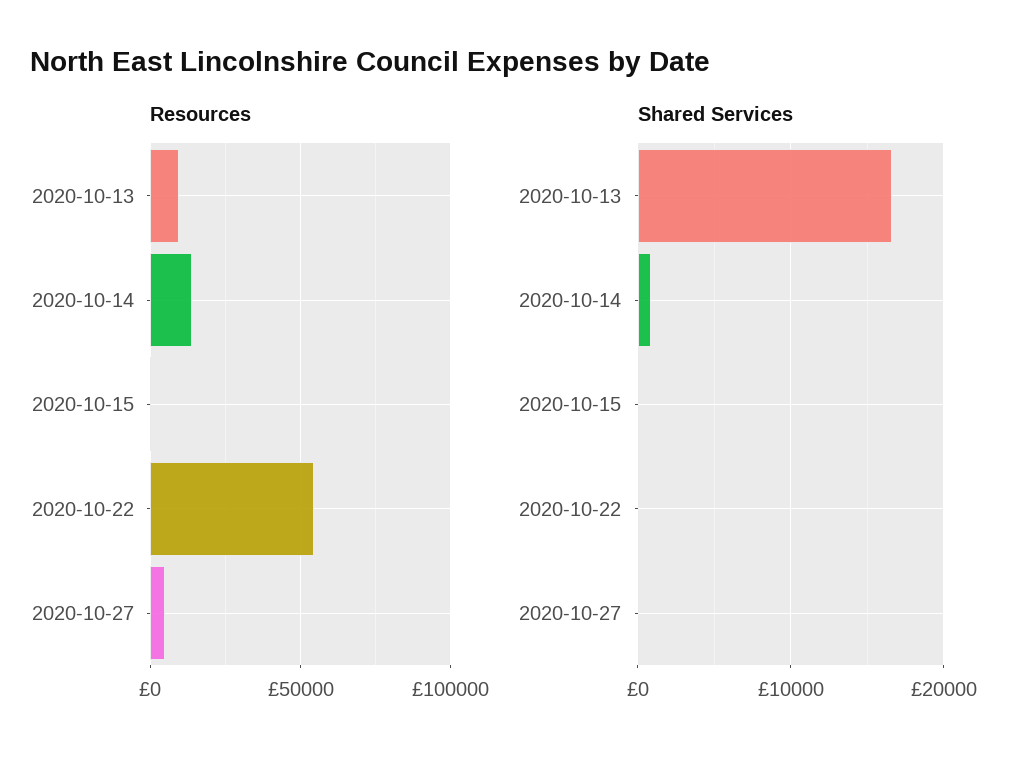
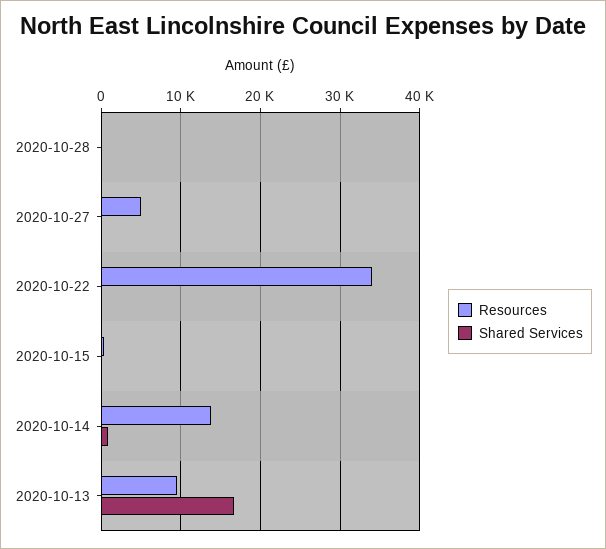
Resources, 2020-10-22: 55000 -> 34000
Resources, 2020-10-28: none -> 0
Shared Services, 2020-10-28: none -> 0

